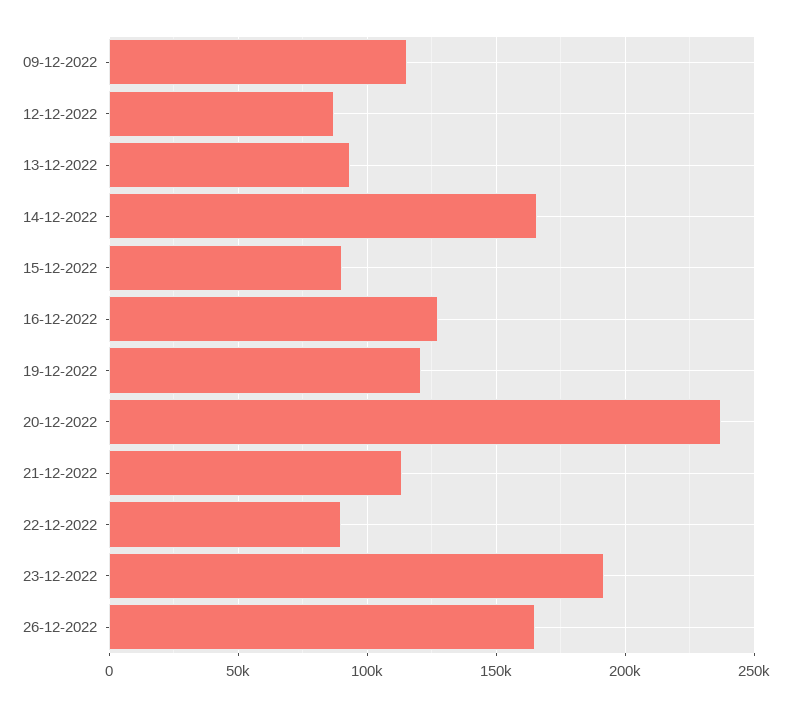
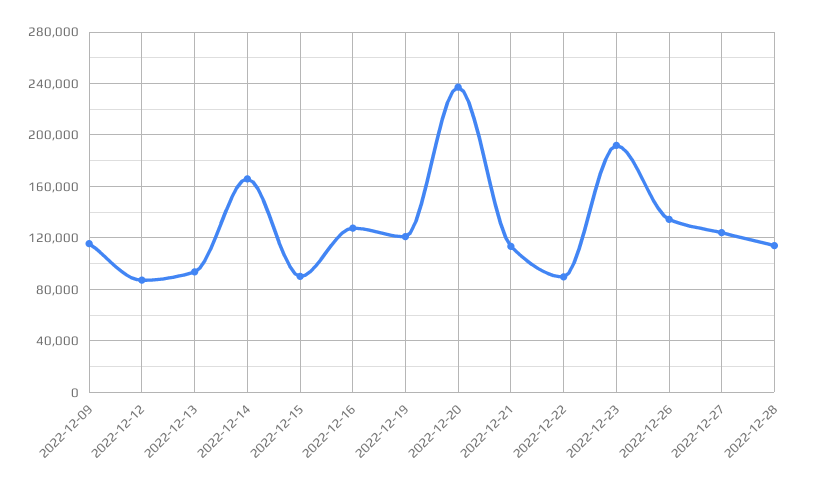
26-12-2022: 165000 -> 135000
2022-12-27: none -> 125000
2022-12-28: none -> 115000

